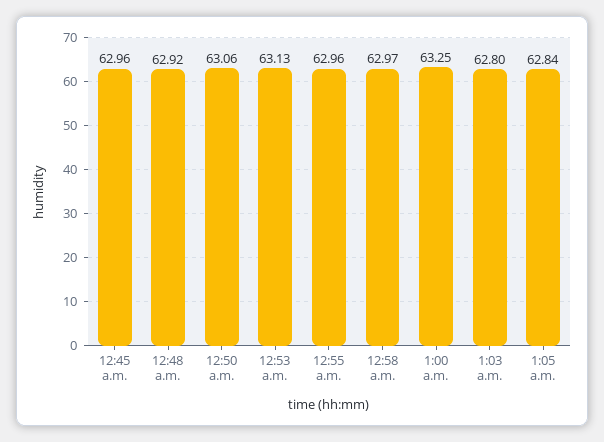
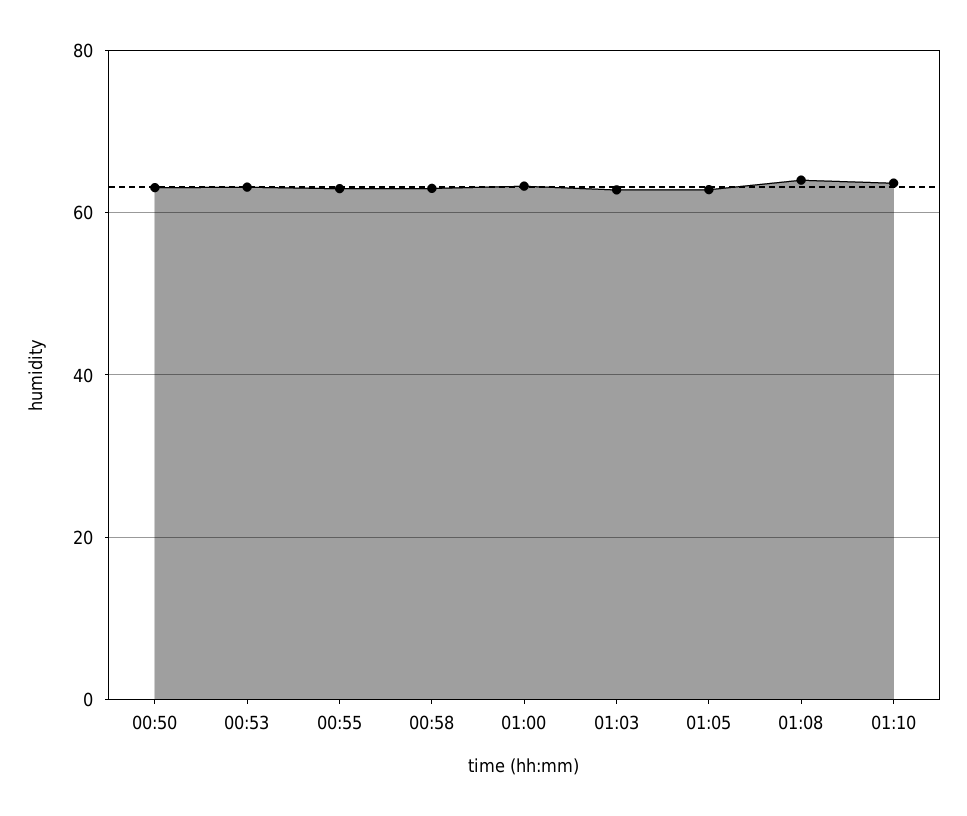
12:45 a.m.: 62.96 -> none
12:48 a.m.: 62.92 -> none
01:08: none -> 64
01:10: none -> 64

